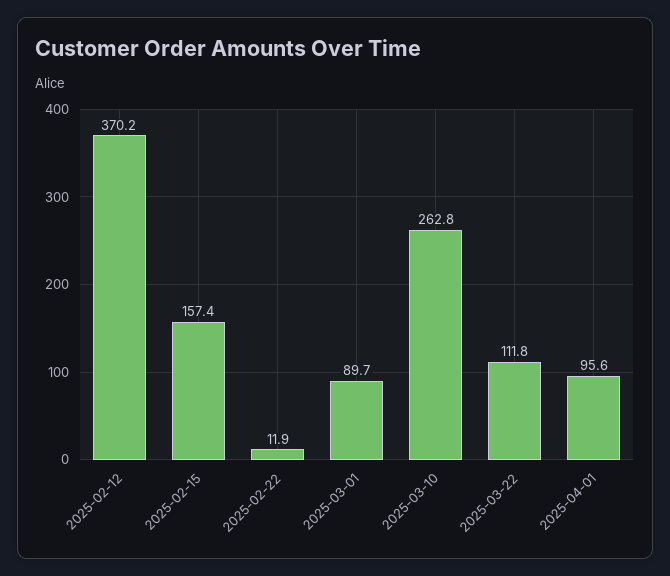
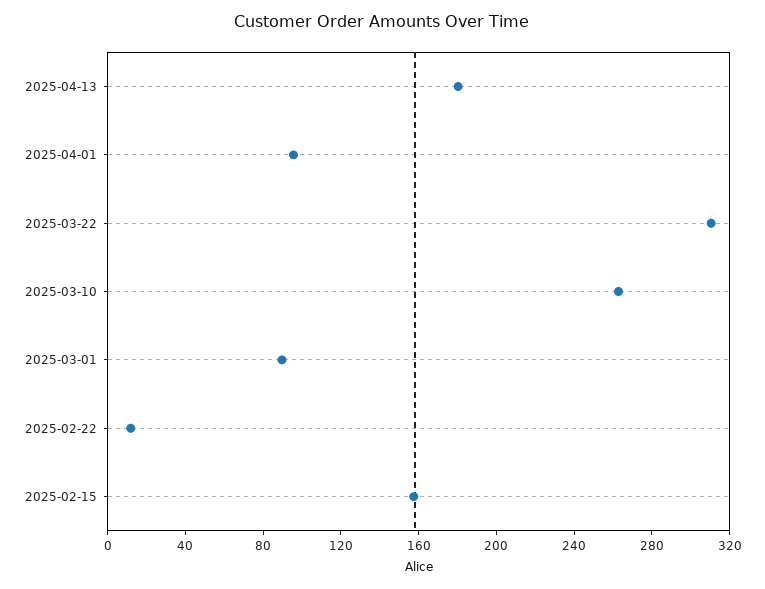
2025-02-12: 370.2 -> none
2025-03-22: 111.8 -> 310
2025-04-13: none -> 180

